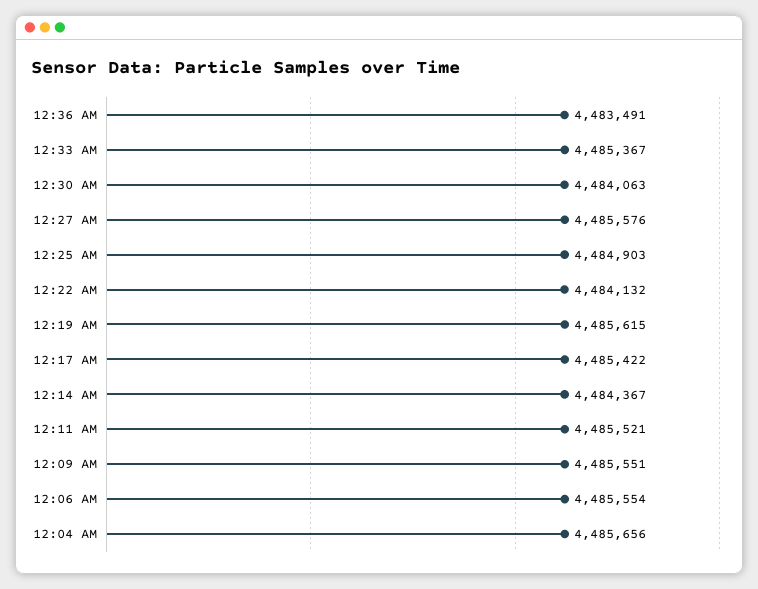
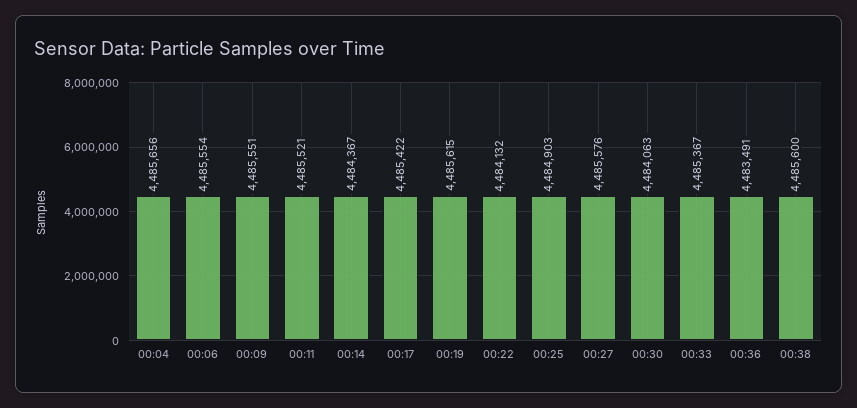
00:38: none -> 4485600

